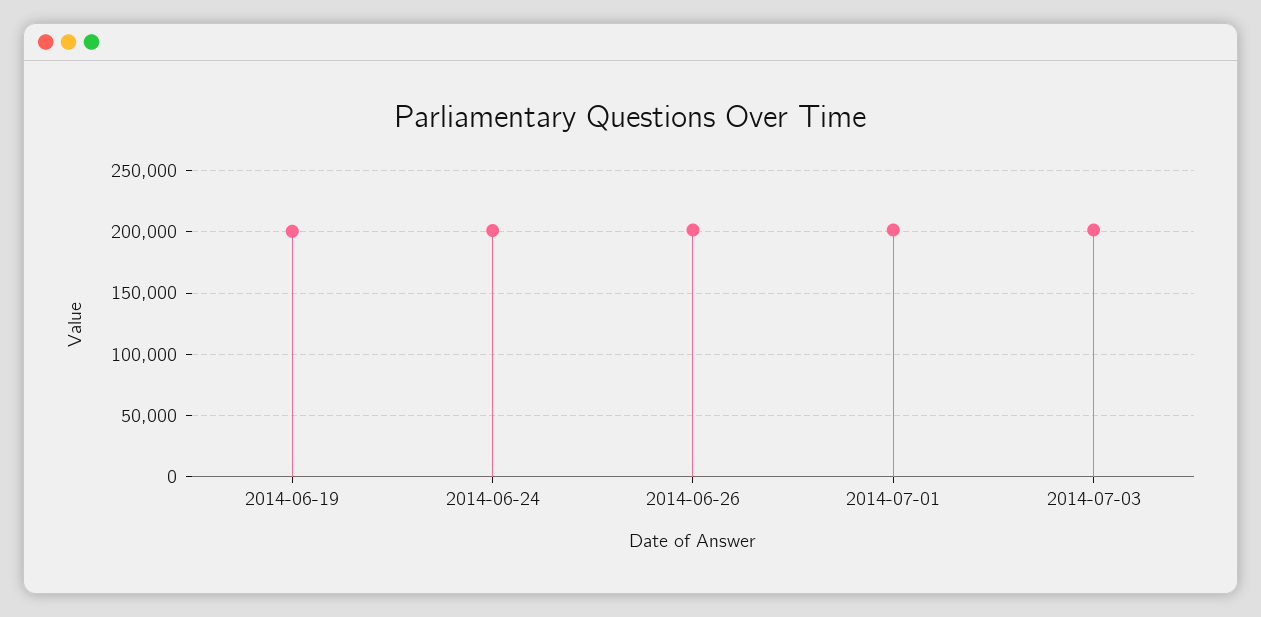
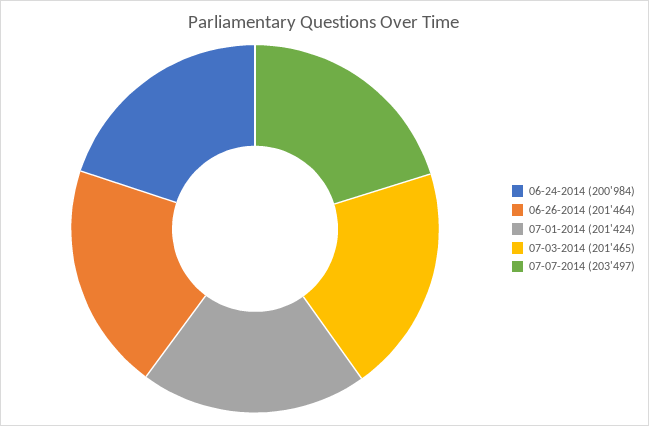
2014-06-19: 200000 -> none
07-07-2014: none -> 203497

